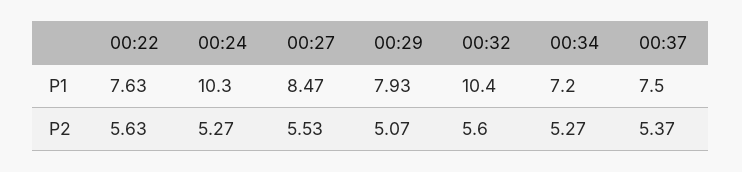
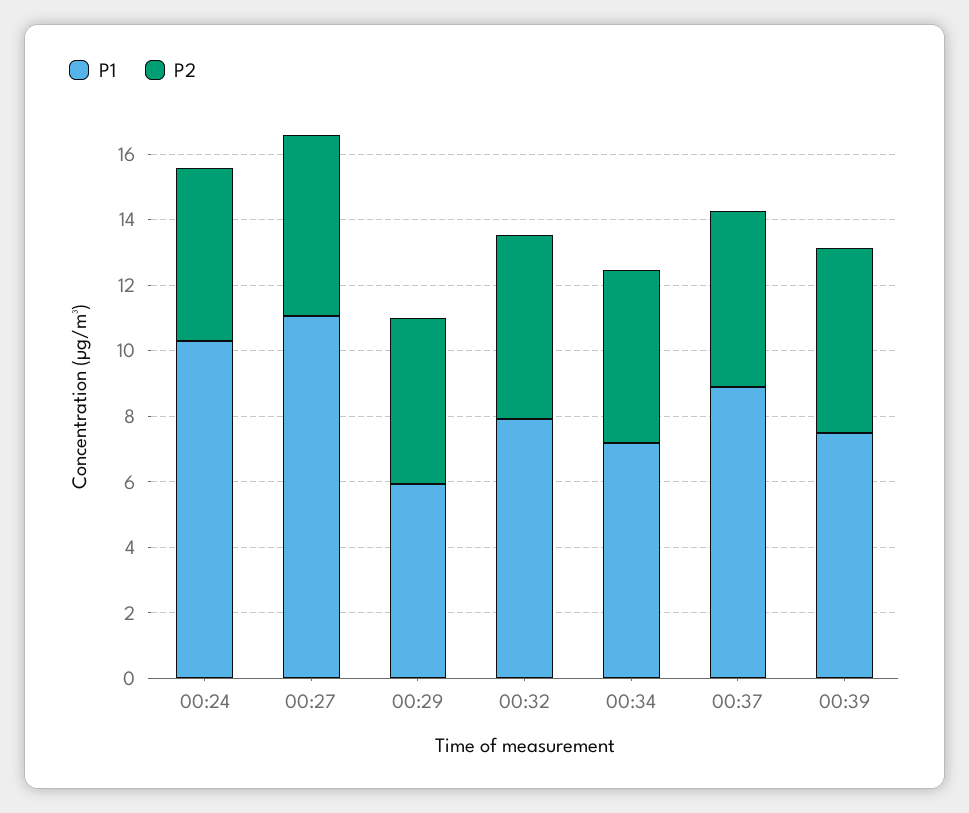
P1, 00:22: 7.63 -> none
P1, 00:27: 8.47 -> 11
P1, 00:29: 7.93 -> 6
P1, 00:32: 10.4 -> 8
P1, 00:37: 7.5 -> 9
P2, 00:22: 5.63 -> none
P1, 00:39: none -> 7.5
P2, 00:39: none -> 5.5

